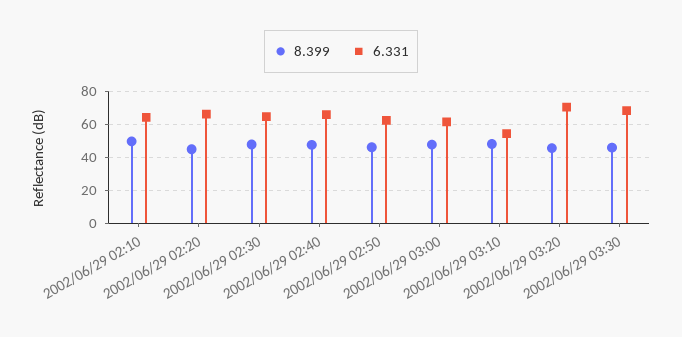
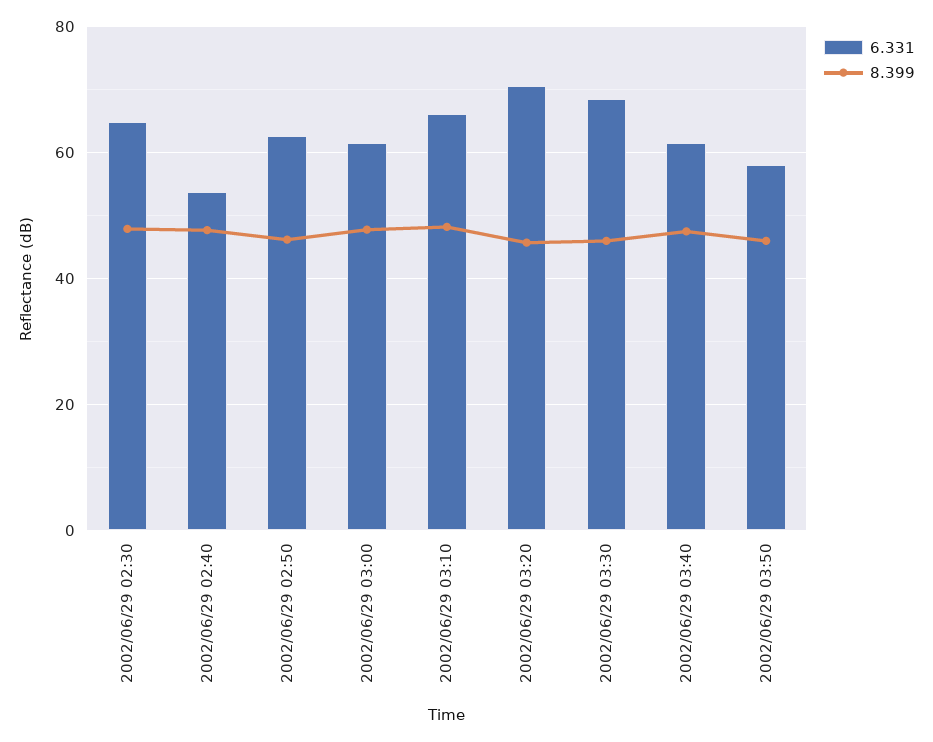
8.399, 2002/06/29 02:10: 50 -> none
6.331, 2002/06/29 02:10: 65 -> none
8.399, 2002/06/29 02:20: 45 -> none
6.331, 2002/06/29 02:20: 65 -> none
6.331, 2002/06/29 02:40: 65 -> 54
6.331, 2002/06/29 03:10: 55 -> 66
6.331, 2002/06/29 03:40: none -> 62
8.399, 2002/06/29 03:40: none -> 48
6.331, 2002/06/29 03:50: none -> 58
8.399, 2002/06/29 03:50: none -> 46

